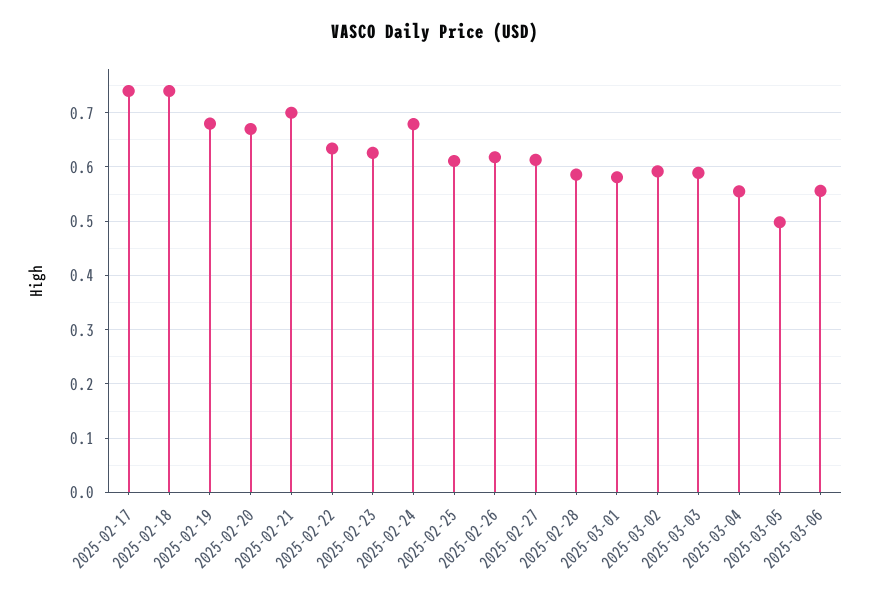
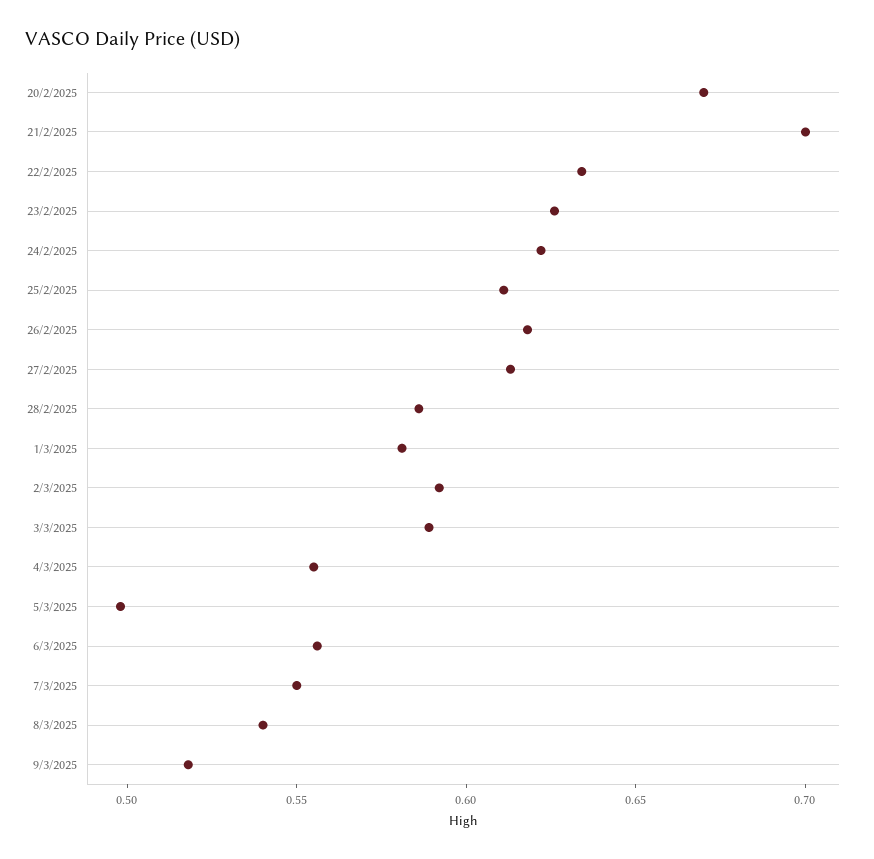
2025-02-17: 0.74 -> none
2025-02-18: 0.74 -> none
2025-02-19: 0.68 -> none
2025-02-24: 0.68 -> 0.62
7/3/2025: none -> 0.55
8/3/2025: none -> 0.54
9/3/2025: none -> 0.52

